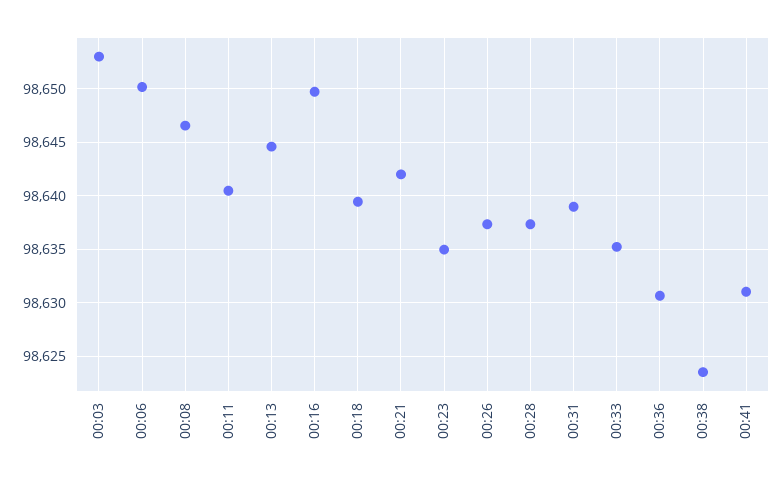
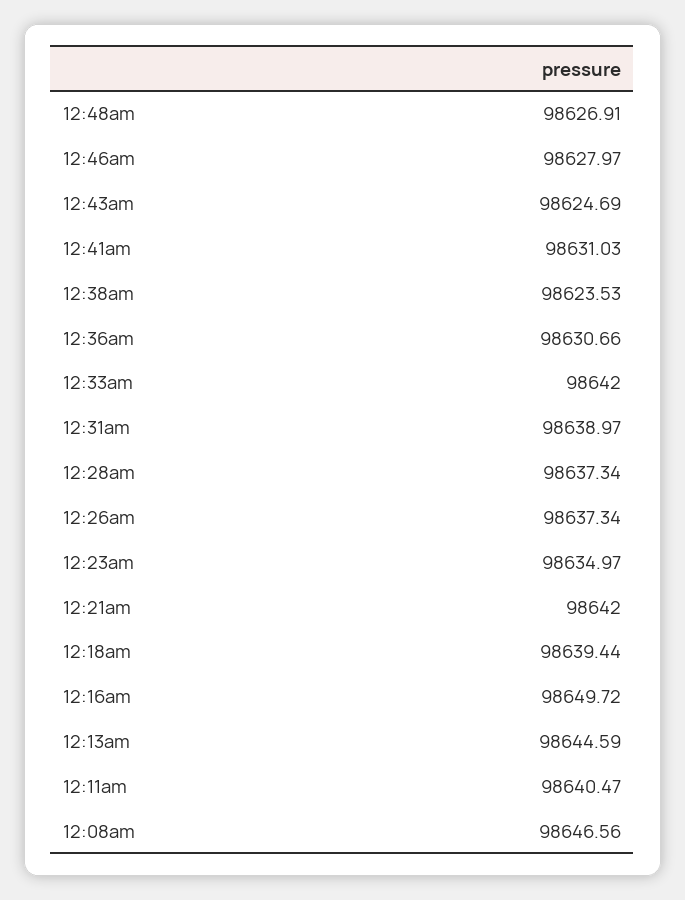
00:03: 98653 -> none
00:06: 98650 -> none
00:33: 98635 -> 98642
12:48am: none -> 98626.91
12:46am: none -> 98627.97
12:43am: none -> 98624.69

